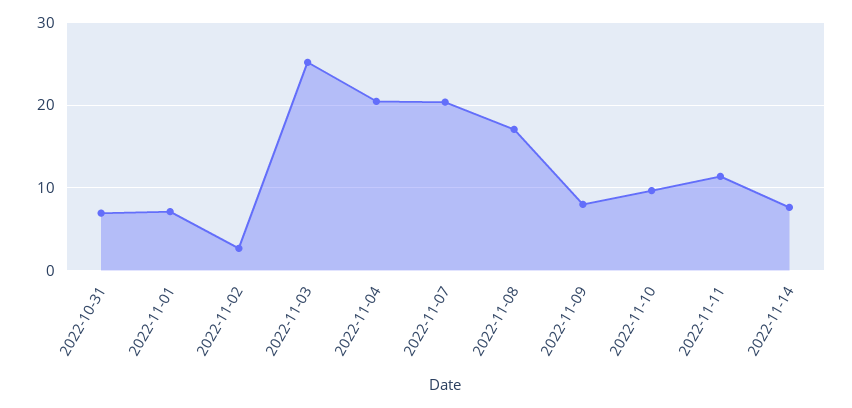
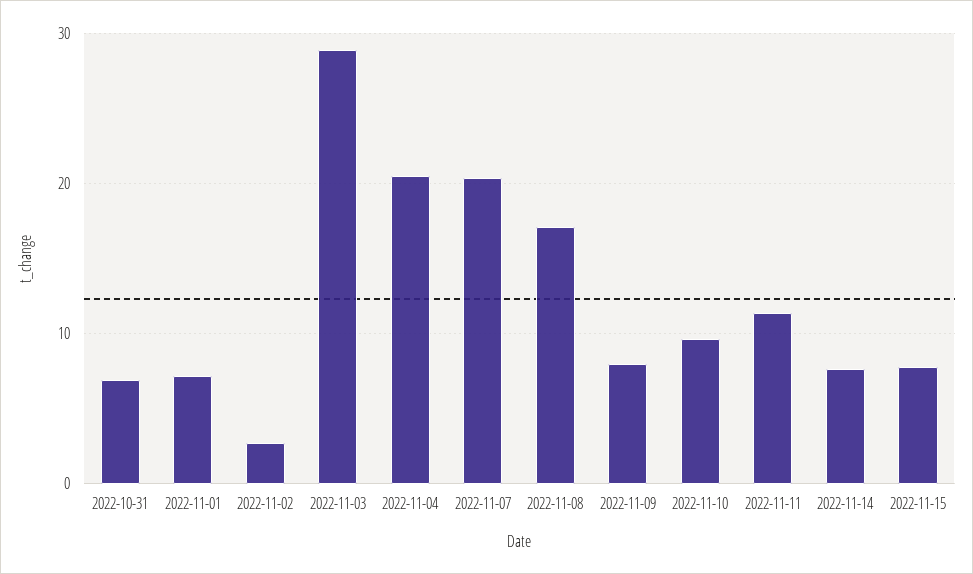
2022-11-03: 25 -> 29
2022-11-15: none -> 8

